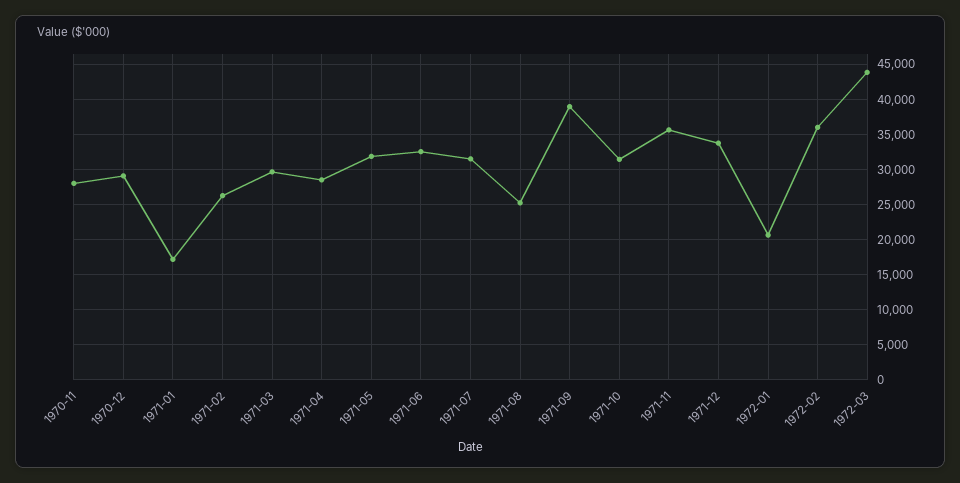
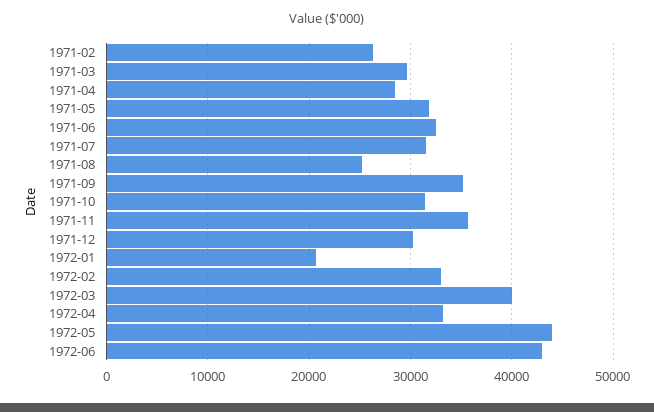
1970-11: 28000 -> none
1970-12: 29000 -> none
1971-01: 17000 -> none
1971-09: 39000 -> 35000
1971-12: 34000 -> 30000
1972-02: 36000 -> 33000
1972-03: 44000 -> 40000
1972-04: none -> 33000
1972-05: none -> 44000
1972-06: none -> 43000

